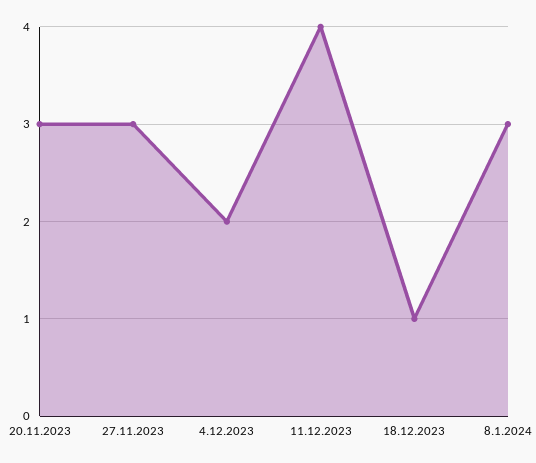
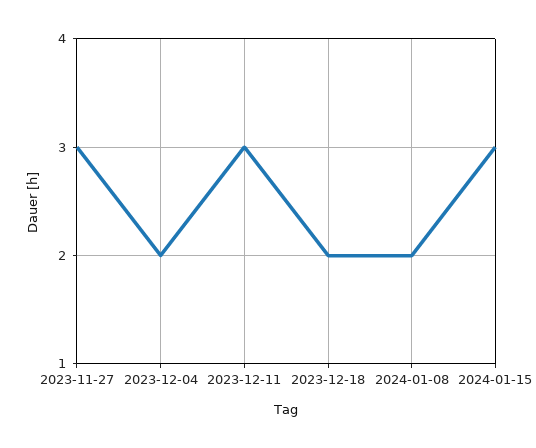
20.11.2023: 3 -> none
11.12.2023: 4 -> 3
18.12.2023: 1 -> 2
8.1.2024: 3 -> 2
2024-01-15: none -> 3

